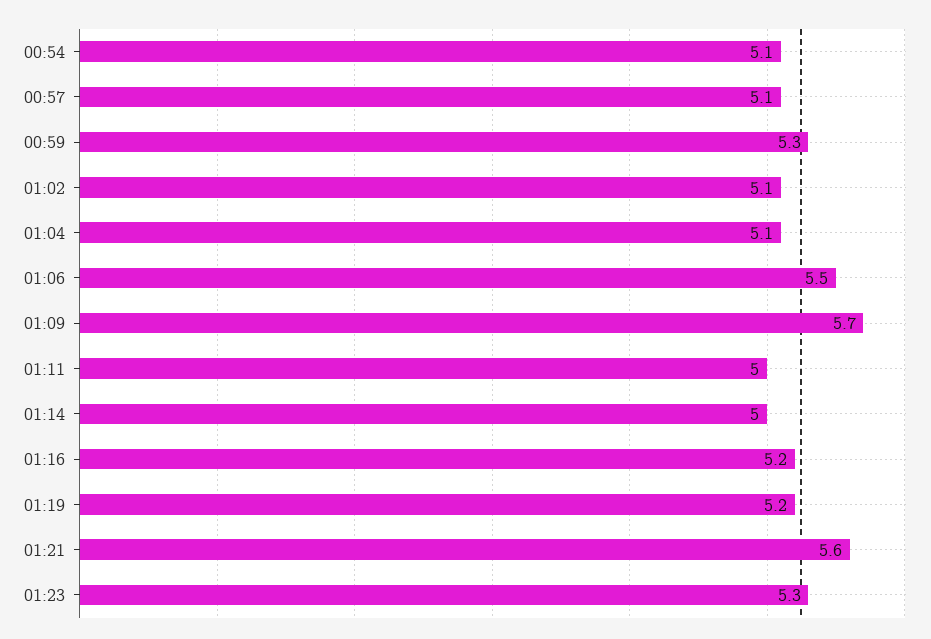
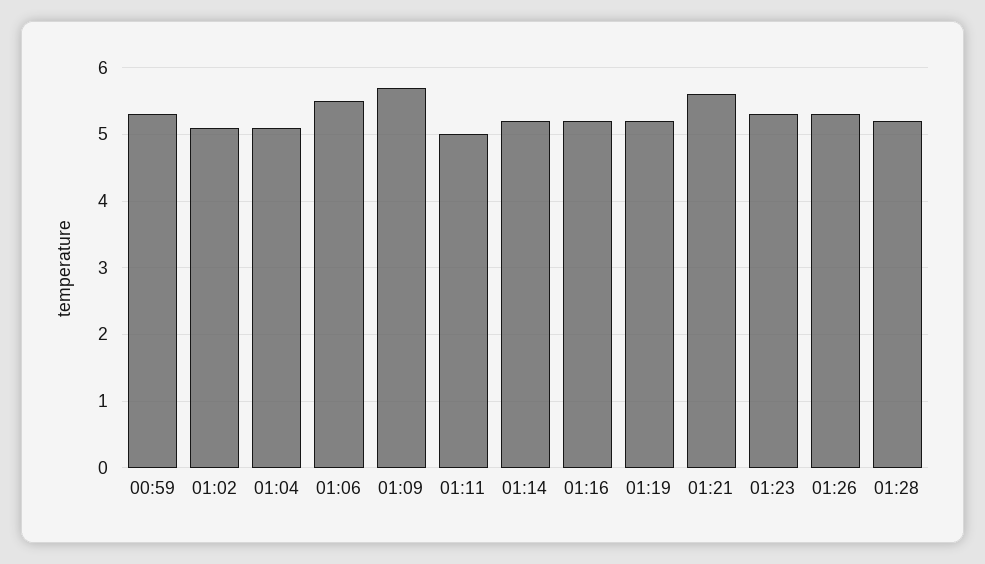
00:54: 5.1 -> none
00:57: 5.1 -> none
01:14: 5 -> 5.2
01:26: none -> 5.3
01:28: none -> 5.2

